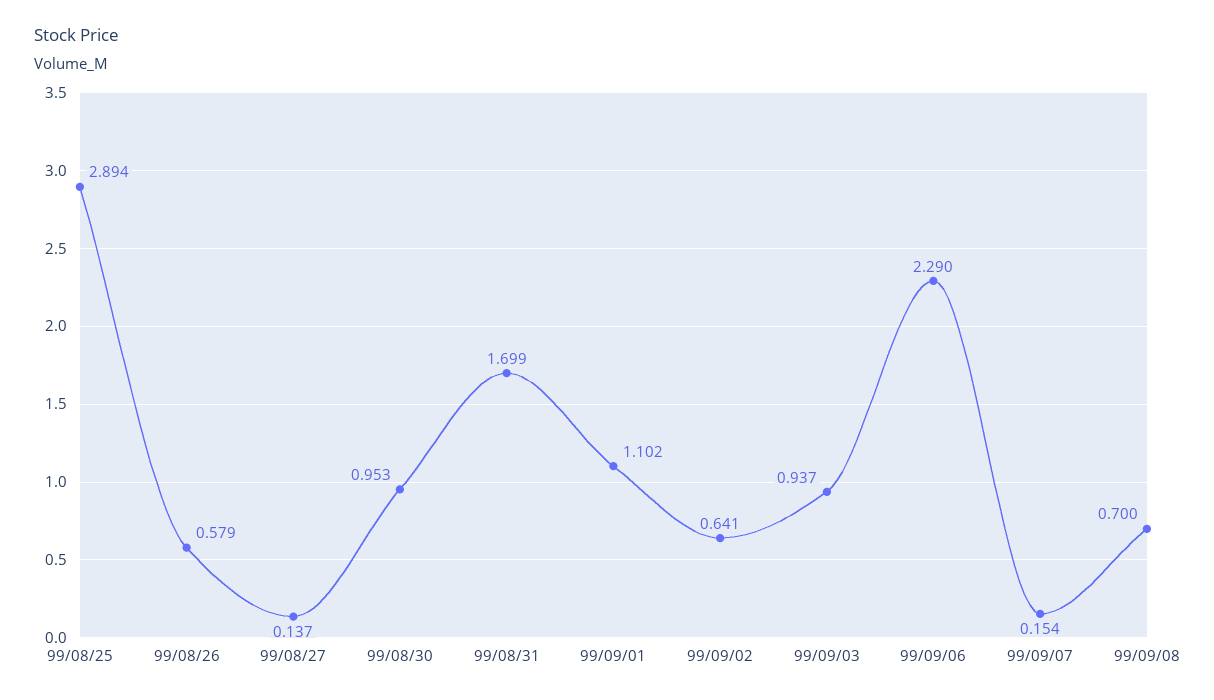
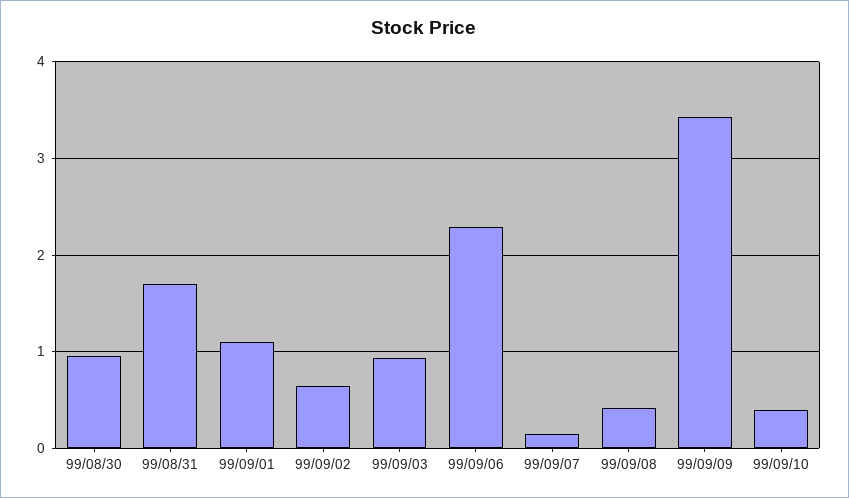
99/08/25: 2.894 -> none
99/08/26: 0.579 -> none
99/08/27: 0.137 -> none
99/09/08: 0.7 -> 0.4
99/09/09: none -> 3.4
99/09/10: none -> 0.4

